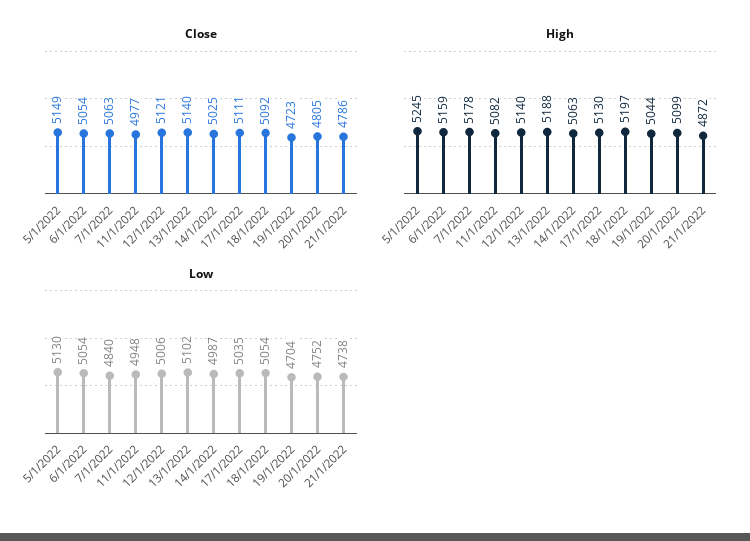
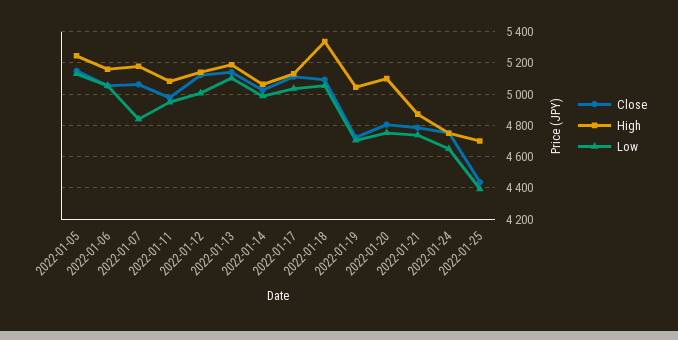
High, 18/1/2022: 5197 -> 5350
Close, 2022-01-24: none -> 4750
High, 2022-01-24: none -> 4750
Low, 2022-01-24: none -> 4650
Close, 2022-01-25: none -> 4450
High, 2022-01-25: none -> 4700
Low, 2022-01-25: none -> 4400

